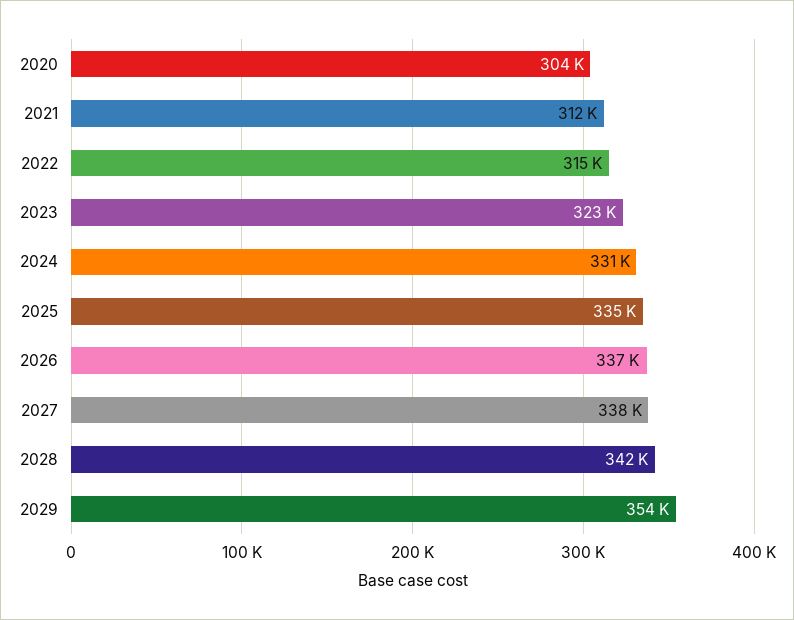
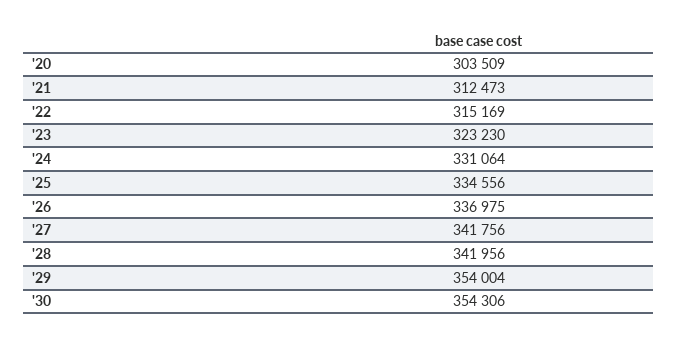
2027: 338000 -> 341756
'30: none -> 354306

